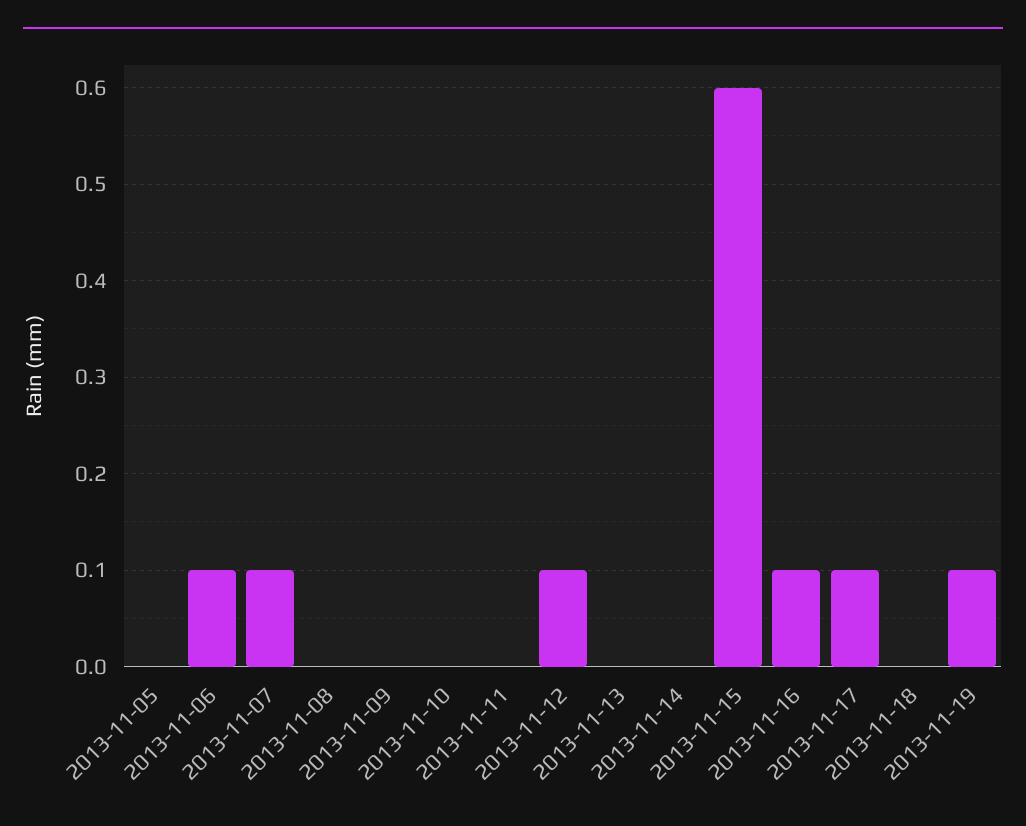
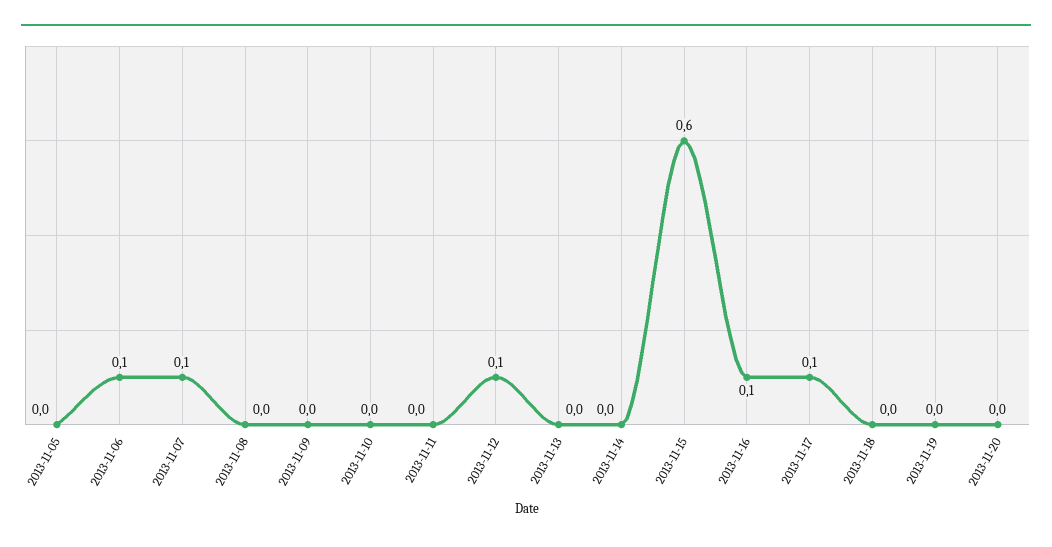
2013-11-19: 0.1 -> 0
2013-11-20: none -> 0

